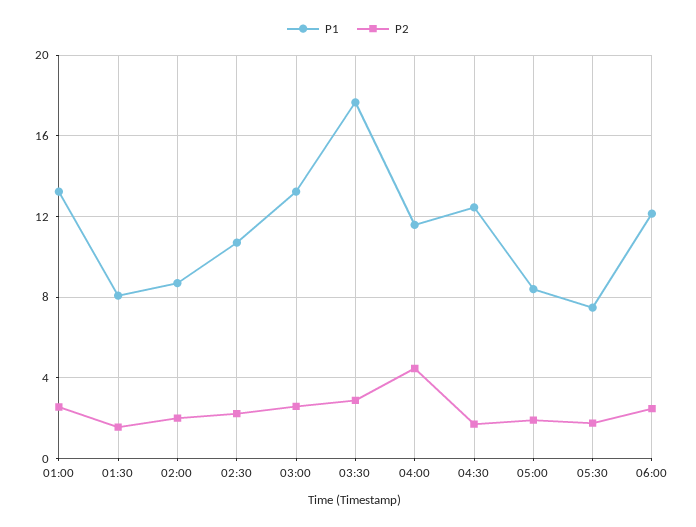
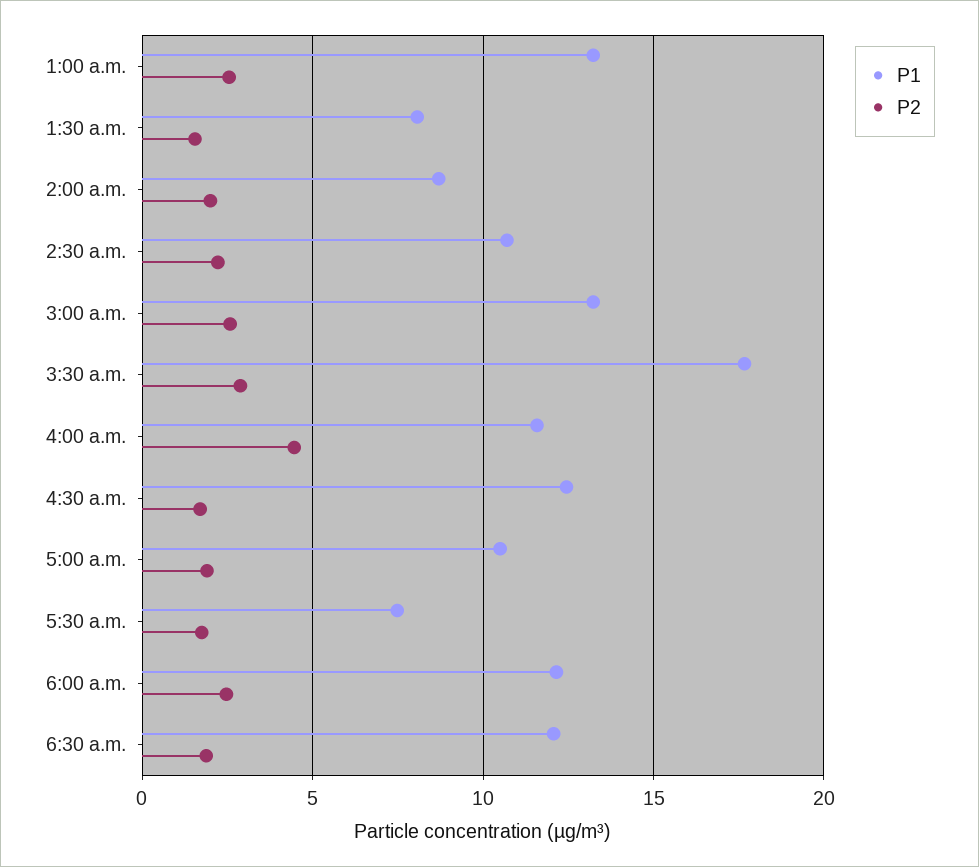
P1, 05:00: 8.5 -> 10.5
P1, 6:30 a.m.: none -> 12
P2, 6:30 a.m.: none -> 2

